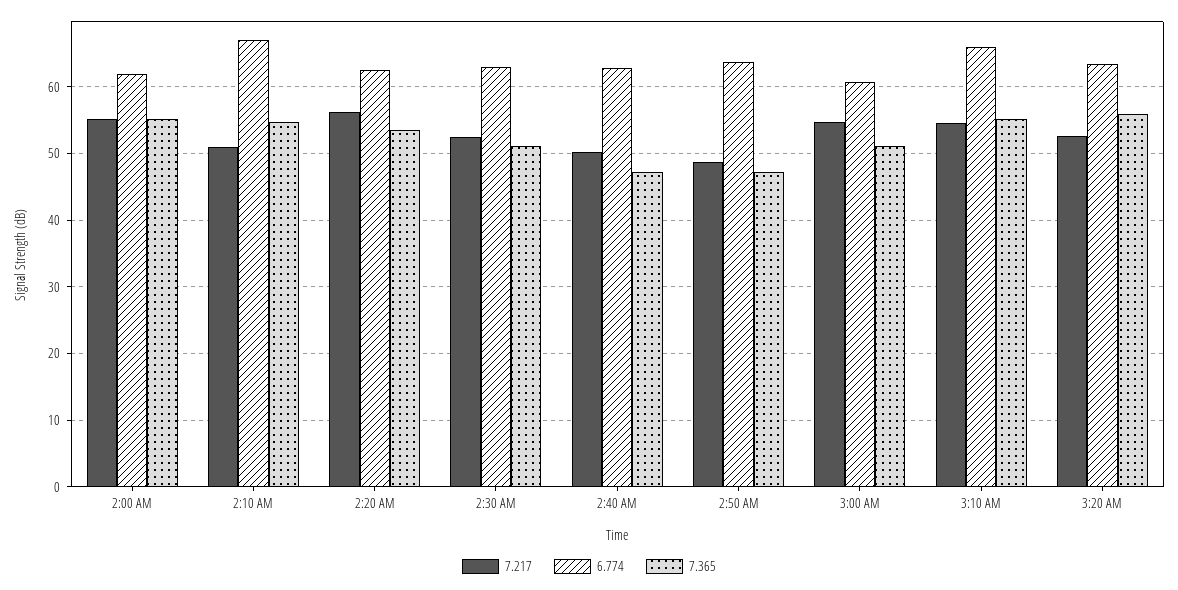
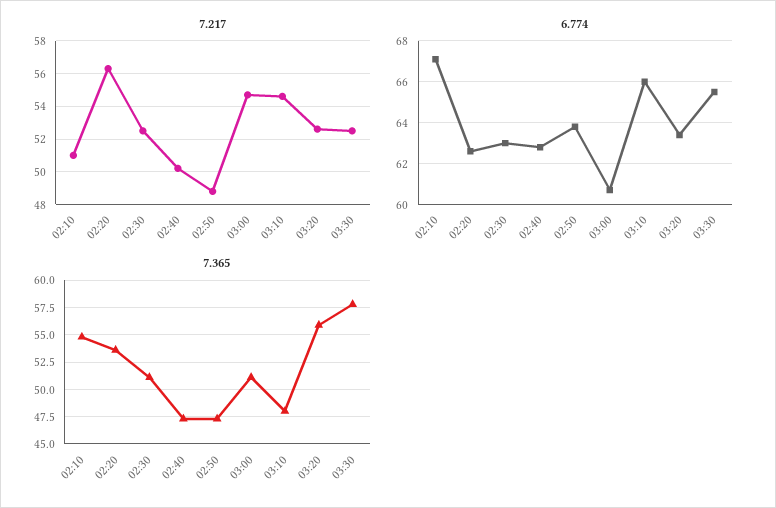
7.217, 2:00 AM: 55 -> none
6.774, 2:00 AM: 62 -> none
7.365, 2:00 AM: 55 -> none
7.365, 3:10 AM: 55 -> 47.5
7.217, 03:30: none -> 52.5
6.774, 03:30: none -> 65.5
7.365, 03:30: none -> 57.5

